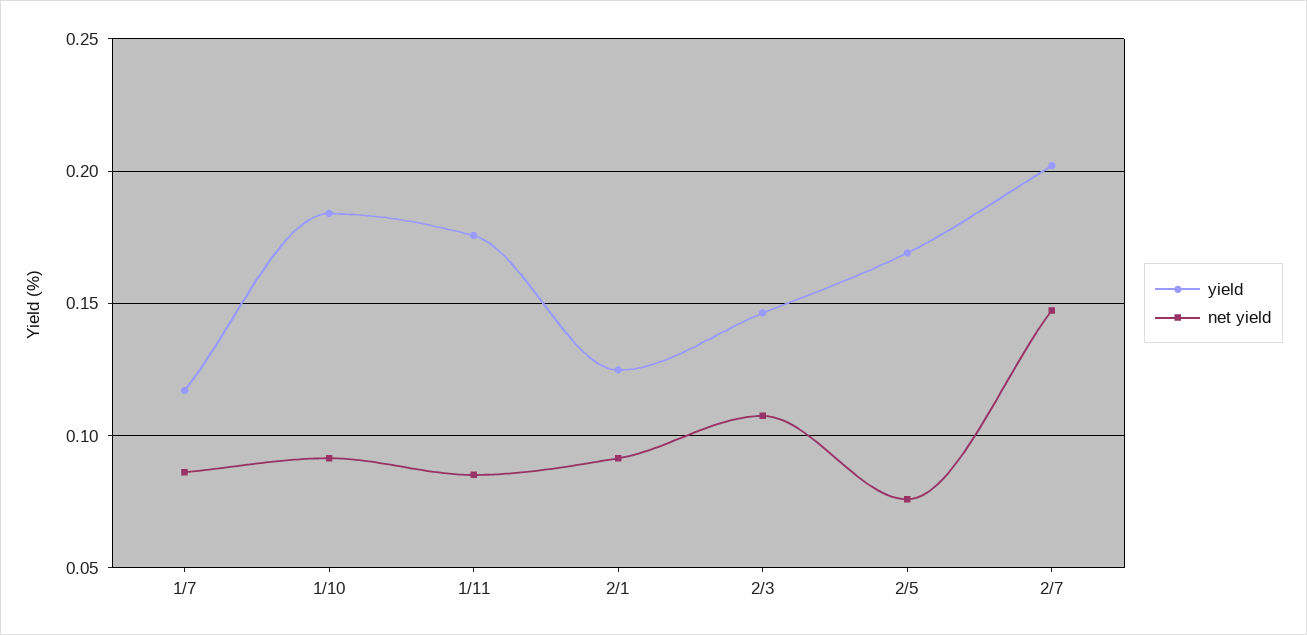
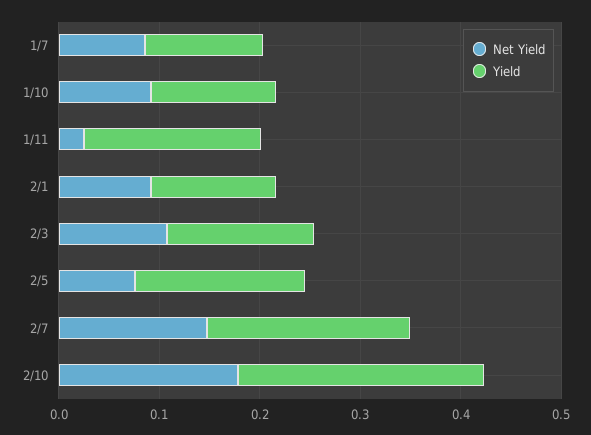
yield, 1/10: 0.185 -> 0.12
net yield, 1/11: 0.085 -> 0.02
net yield, 2/10: none -> 0.18
yield, 2/10: none -> 0.24

